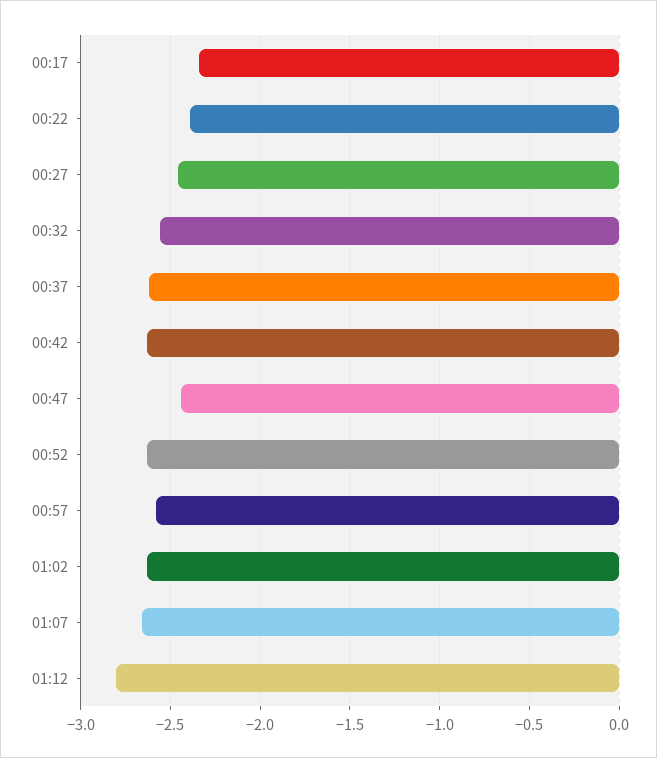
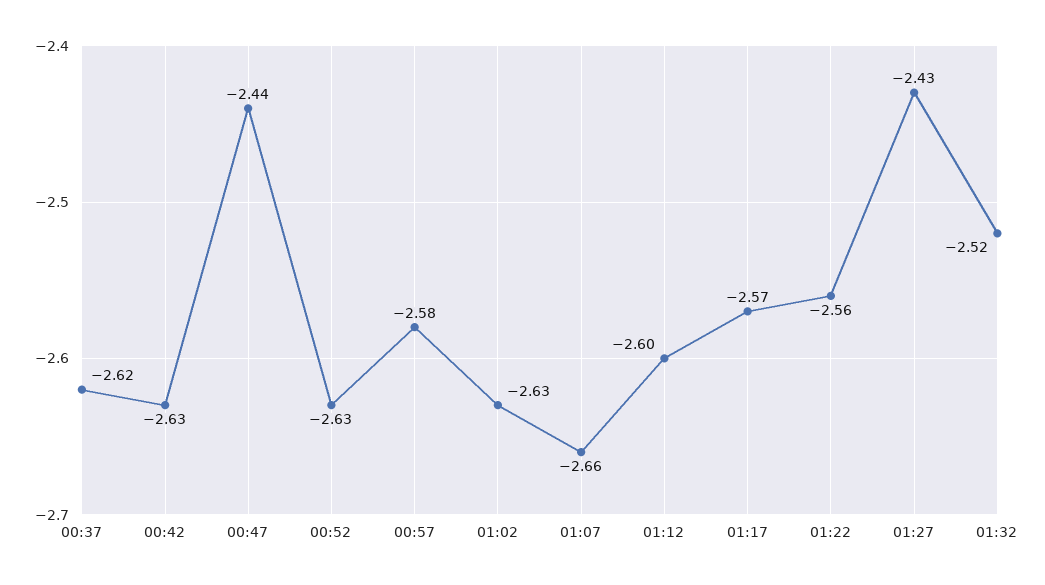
00:17: -2.35 -> none
00:22: -2.4 -> none
00:27: -2.45 -> none
00:32: -2.55 -> none
01:12: -2.8 -> -2.6
01:17: none -> -2.57
01:22: none -> -2.56
01:27: none -> -2.43
01:32: none -> -2.52

